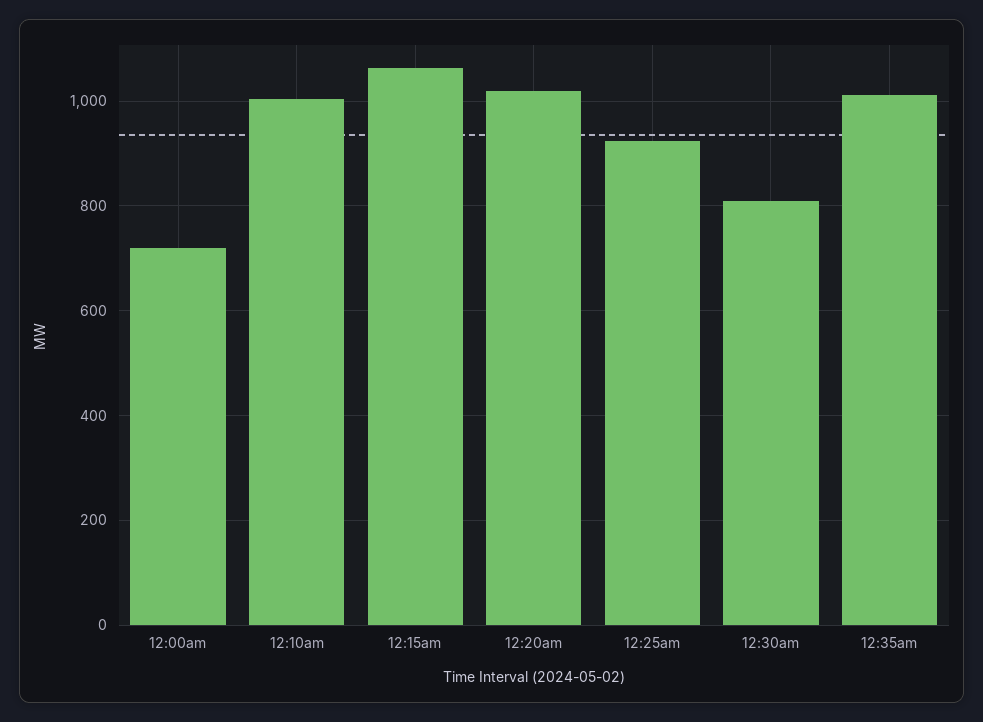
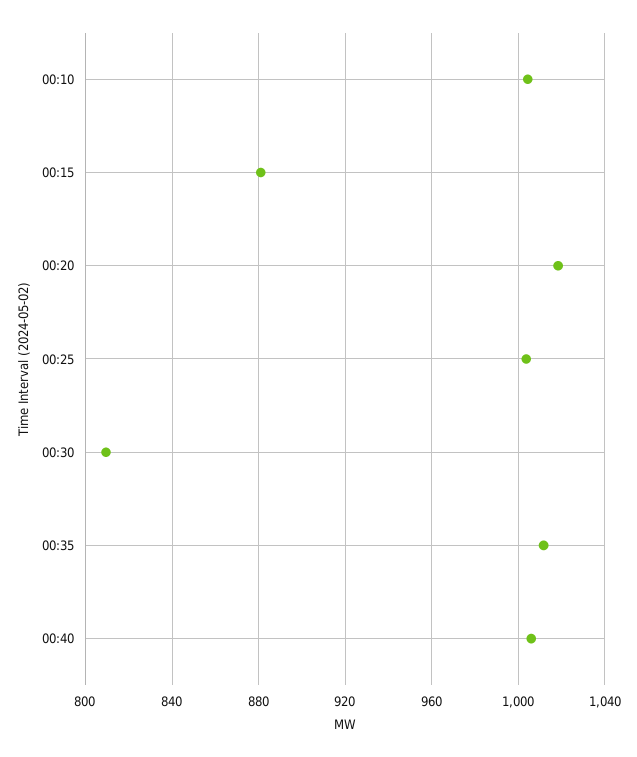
12:00am: 720 -> none
12:15am: 1060 -> 880
12:25am: 920 -> 1005
00:40: none -> 1005

